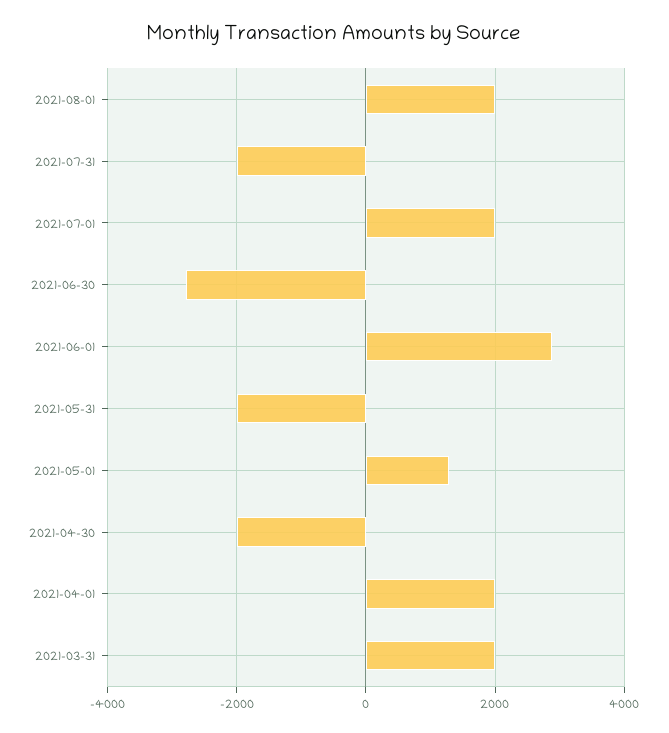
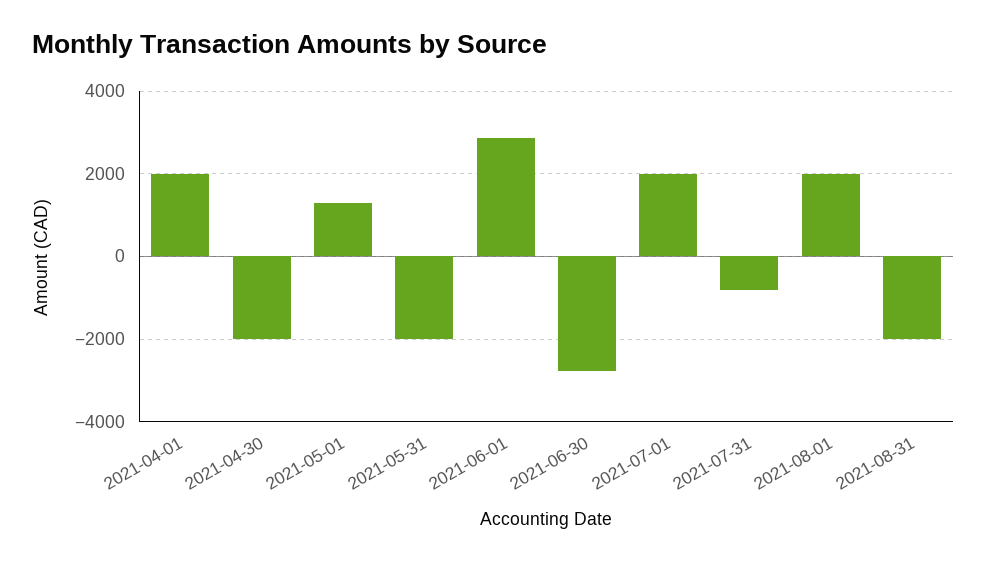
2021-07-31: -2000 -> -800
2021-03-31: 2000 -> none
2021-08-31: none -> -2000

